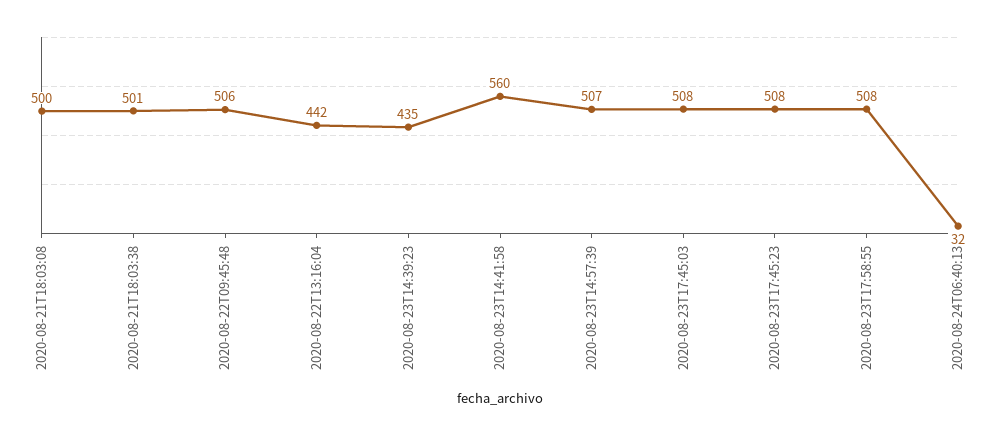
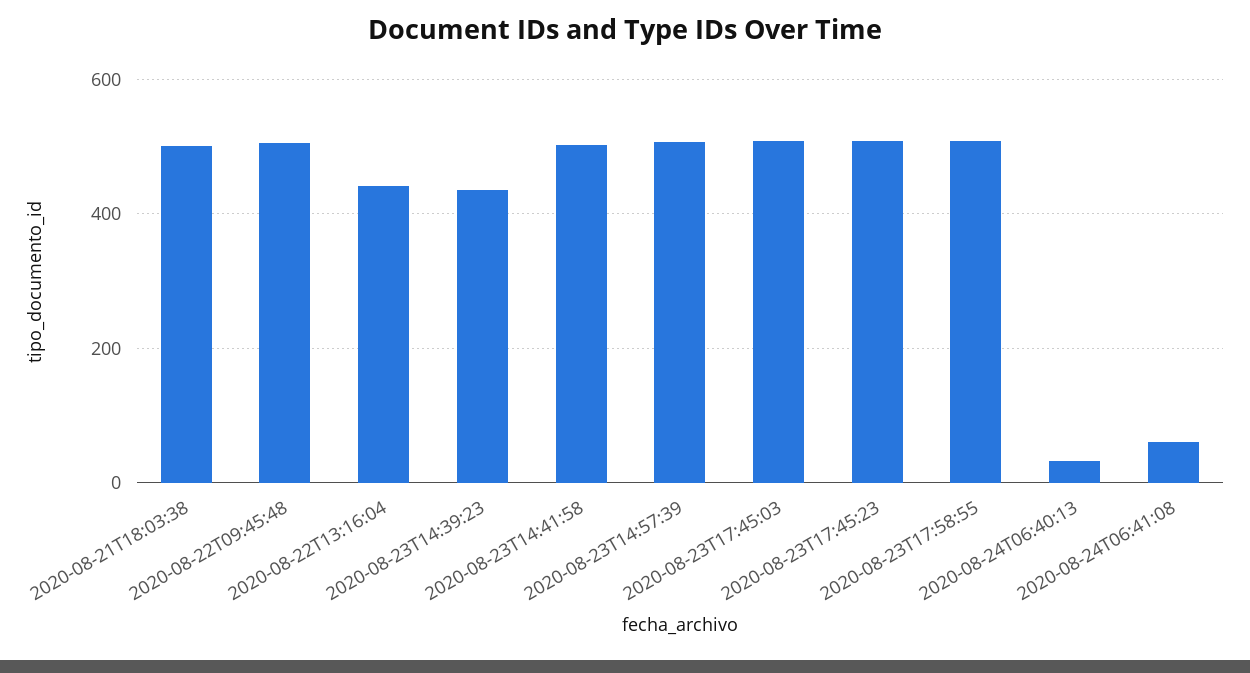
2020-08-21T18:03:08: 500 -> none
2020-08-23T14:41:58: 560 -> 500
2020-08-24T06:41:08: none -> 60

